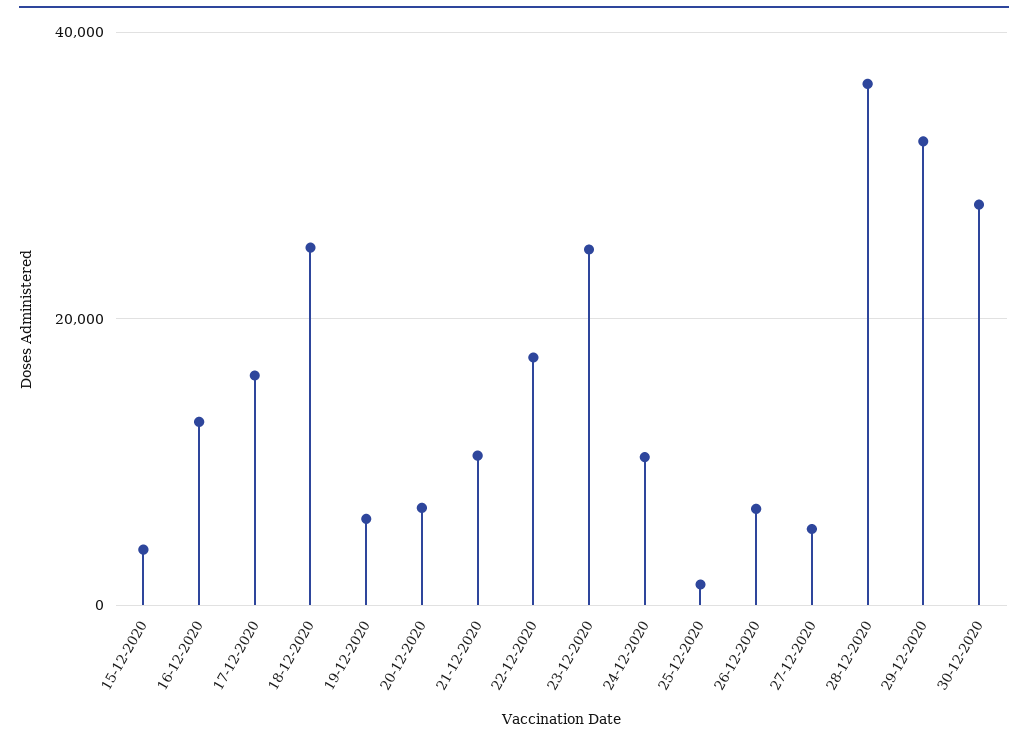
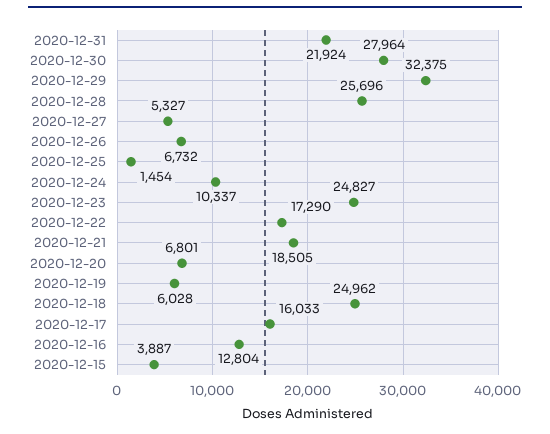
21-12-2020: 10000 -> 18505
28-12-2020: 36000 -> 25696
2020-12-31: none -> 21924

